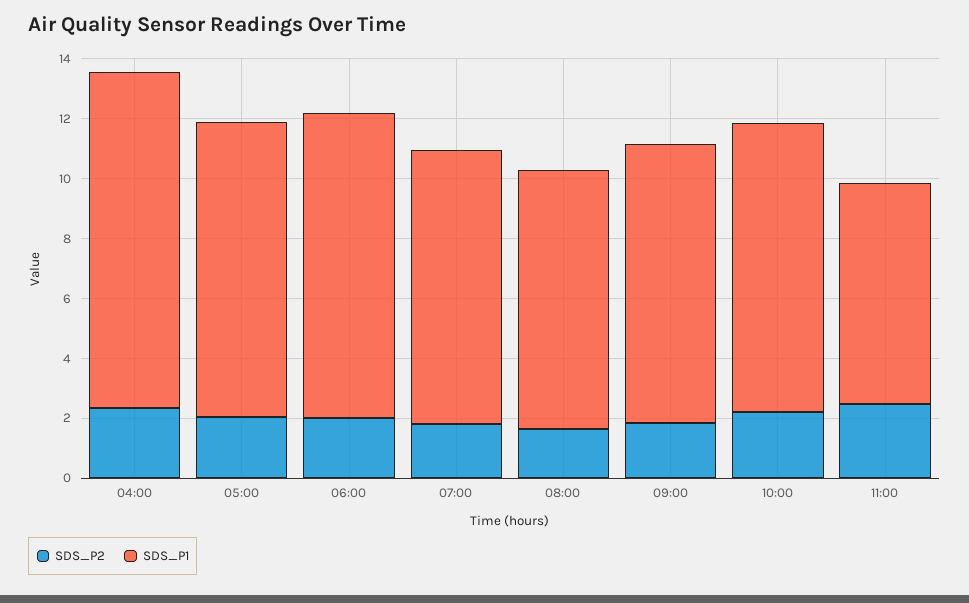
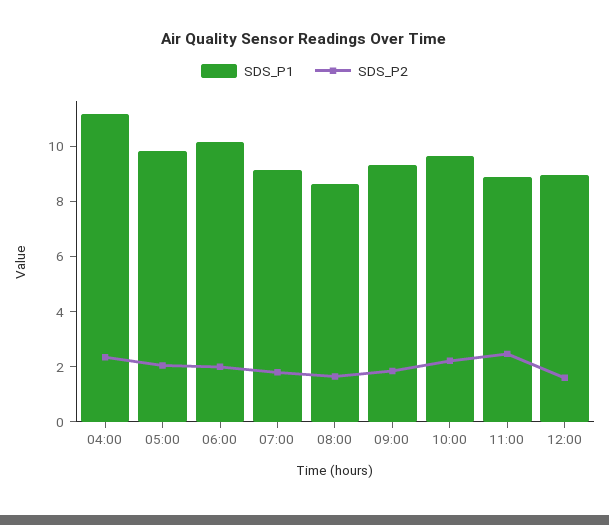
SDS_P1, 11:00: 7.5 -> 9
SDS_P1, 12:00: none -> 9
SDS_P2, 12:00: none -> 1.5

